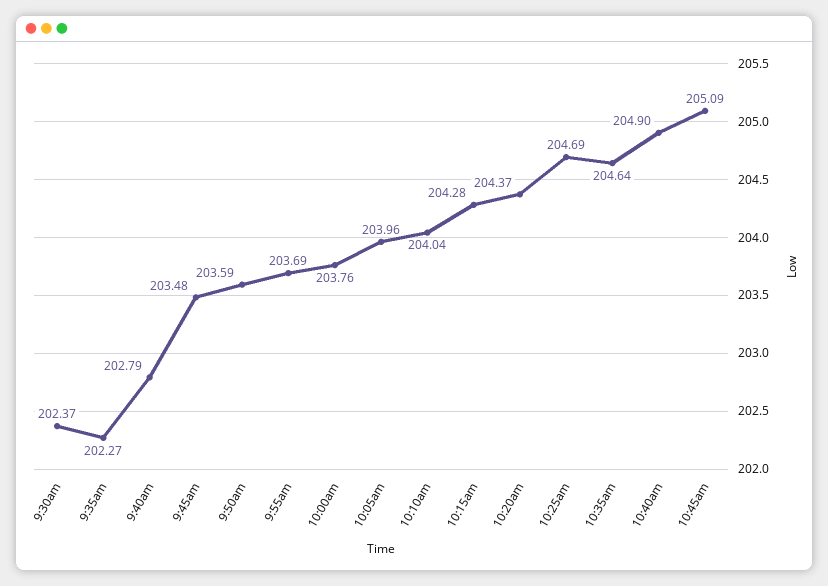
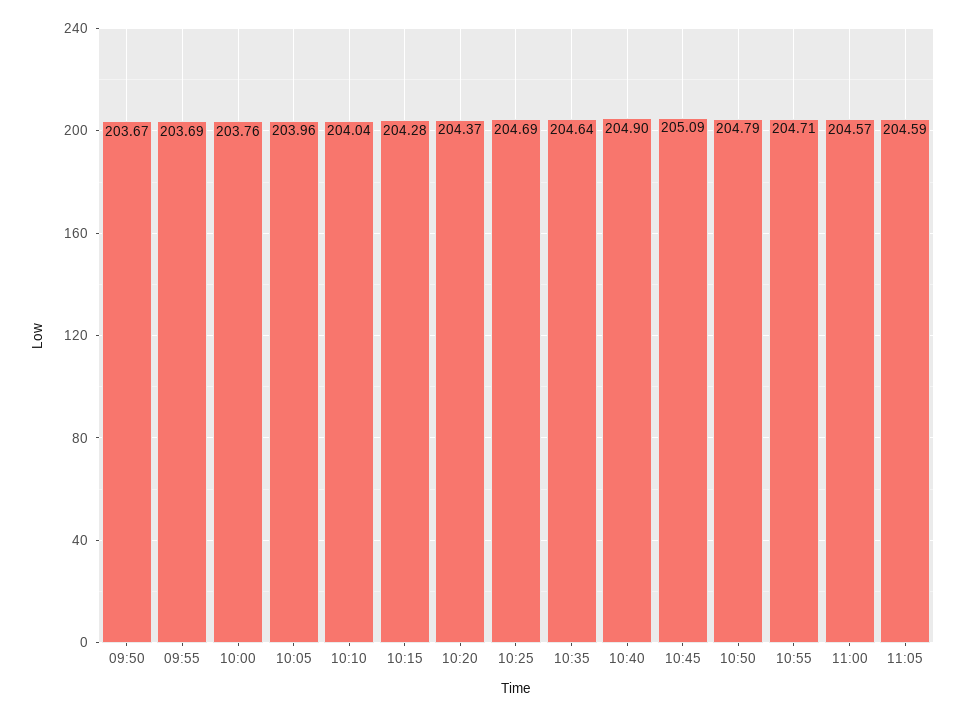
9:30am: 202.37 -> none
9:35am: 202.27 -> none
9:40am: 202.79 -> none
9:45am: 203.48 -> none
9:50am: 203.59 -> 203.67
10:50: none -> 204.79
10:55: none -> 204.71
11:00: none -> 204.57
11:05: none -> 204.59

